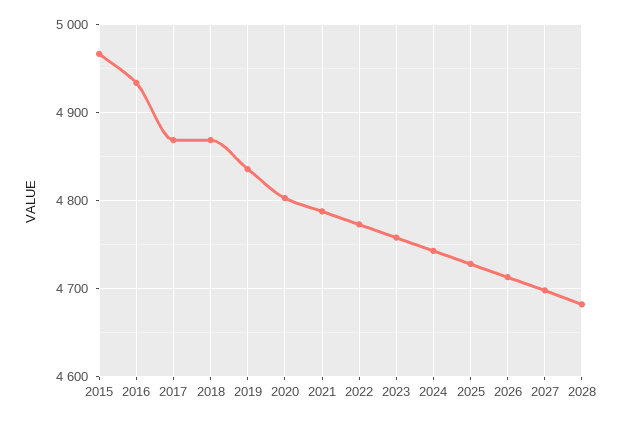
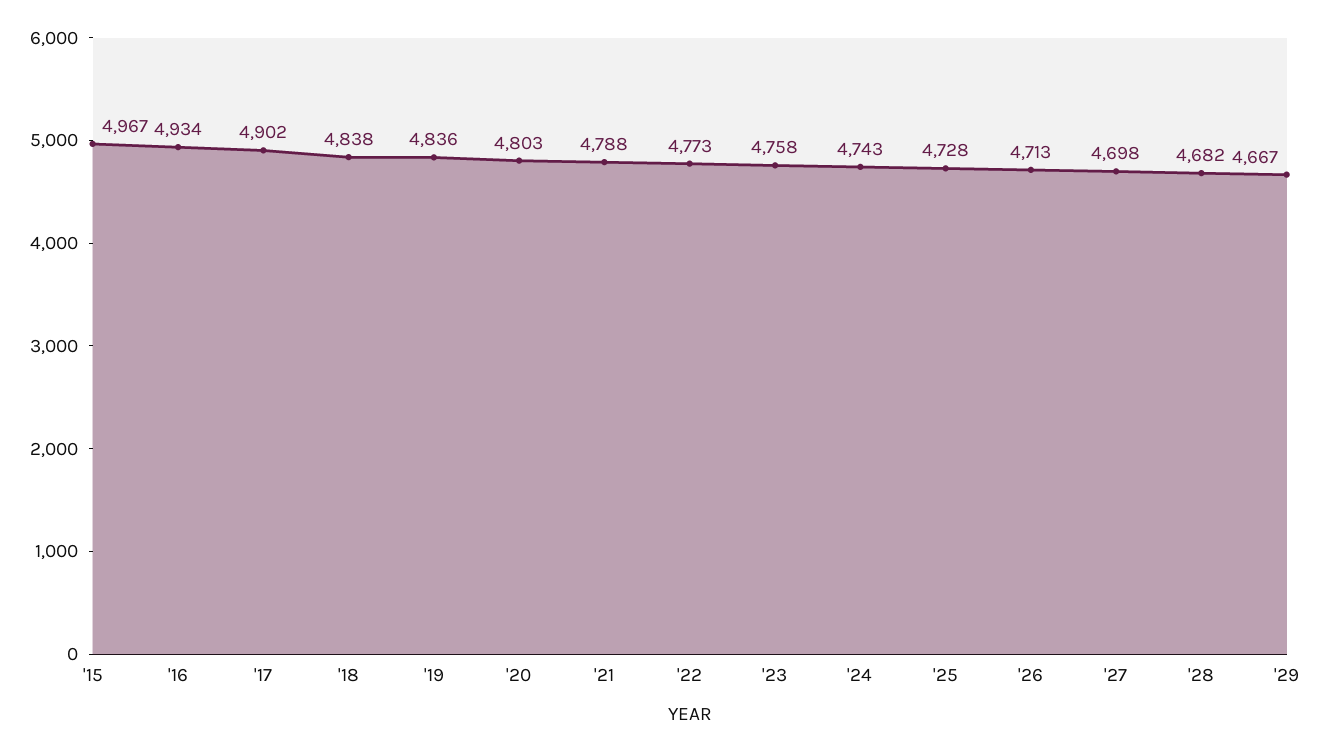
2017: 4870 -> 4902
2018: 4870 -> 4838
'29: none -> 4667

